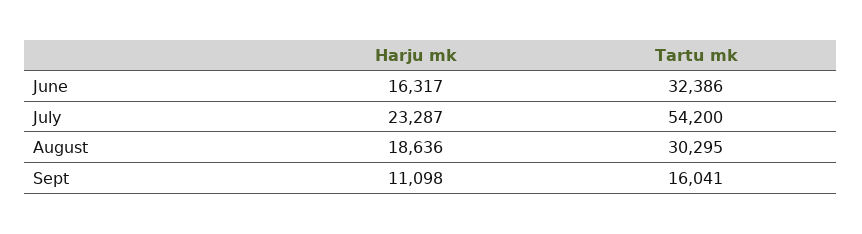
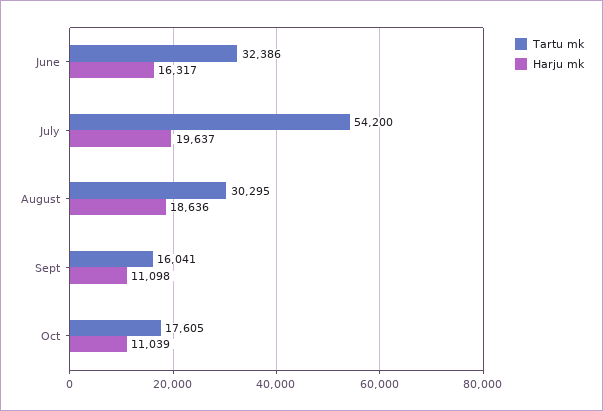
Harju mk, July: 23287 -> 19637
Tartu mk, Oct: none -> 17605
Harju mk, Oct: none -> 11039

